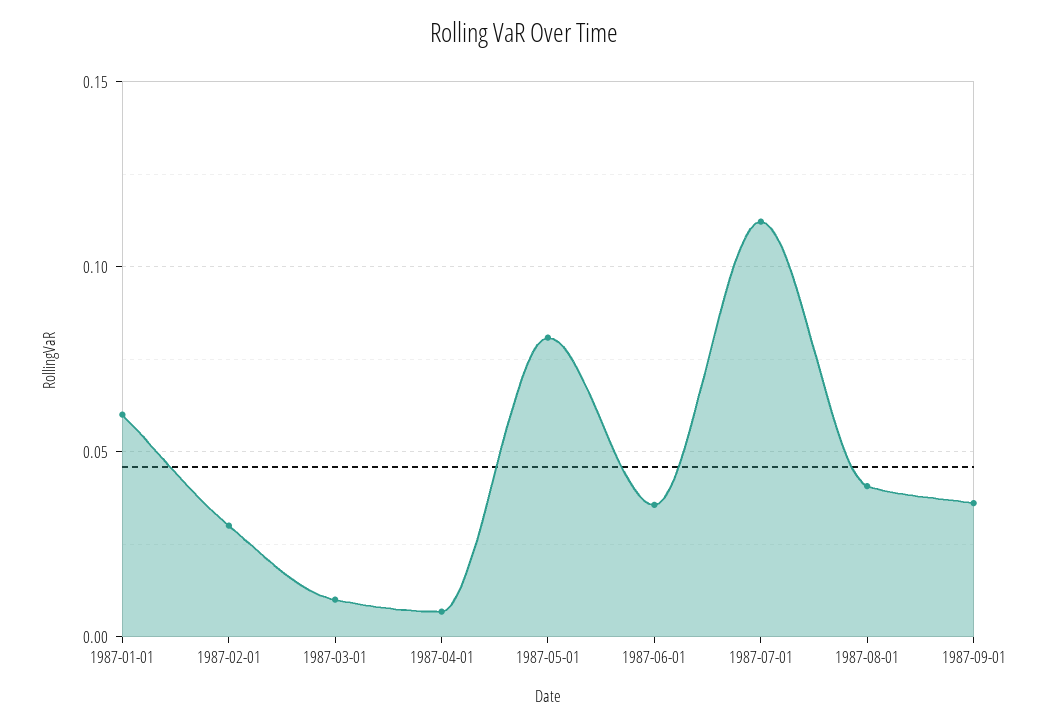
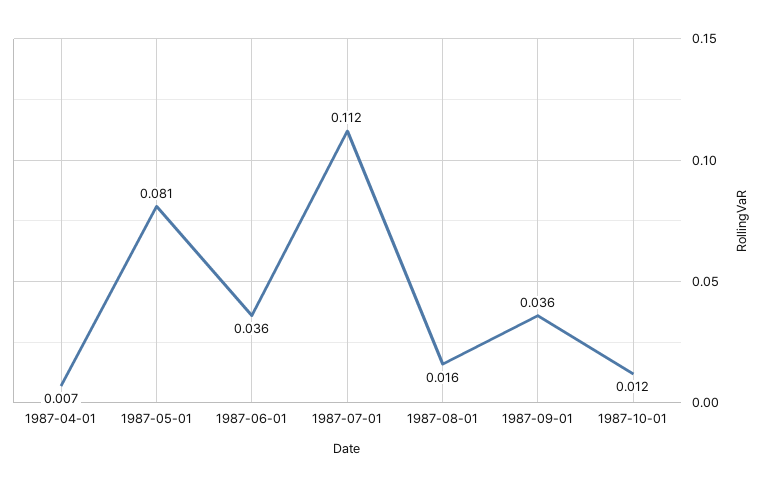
1987-01-01: 0.06 -> none
1987-02-01: 0.03 -> none
1987-03-01: 0.01 -> none
1987-08-01: 0.04 -> 0.016
1987-10-01: none -> 0.012

